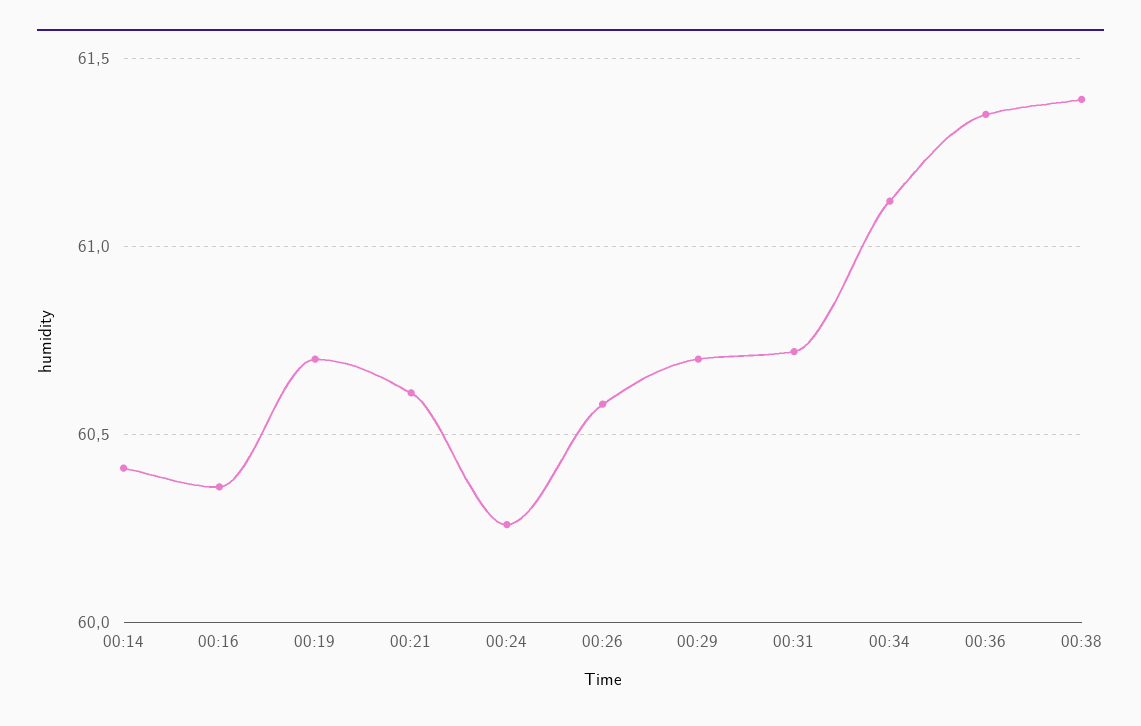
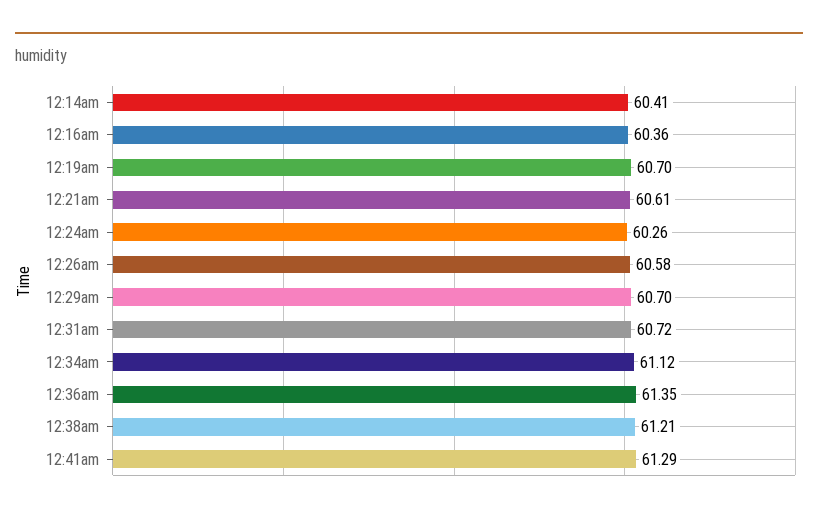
00:38: 61.4 -> 61.21
12:41am: none -> 61.29

